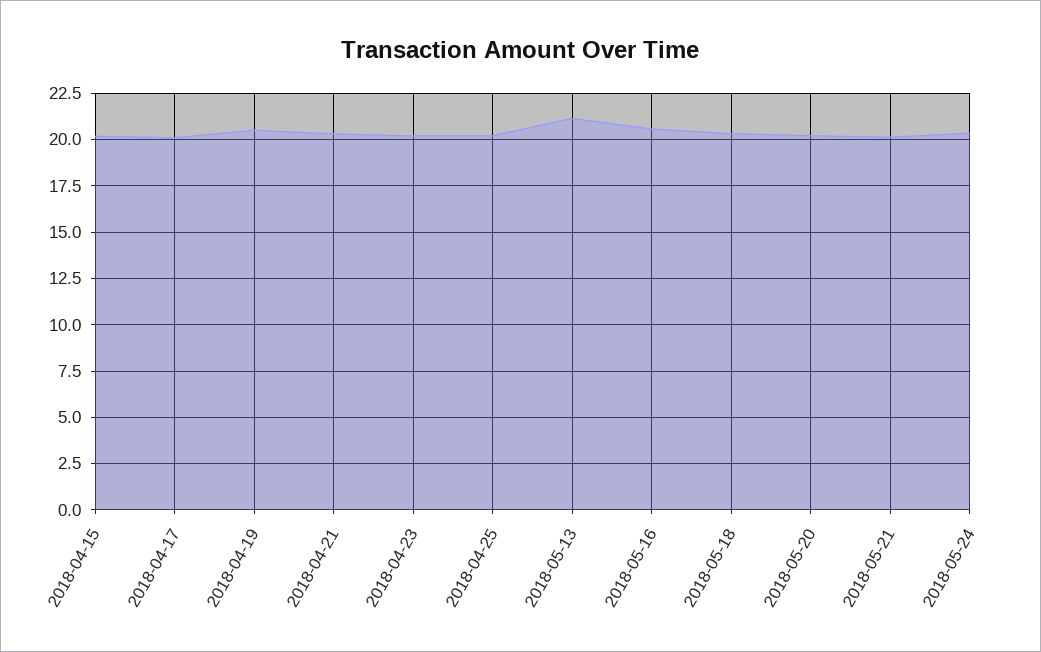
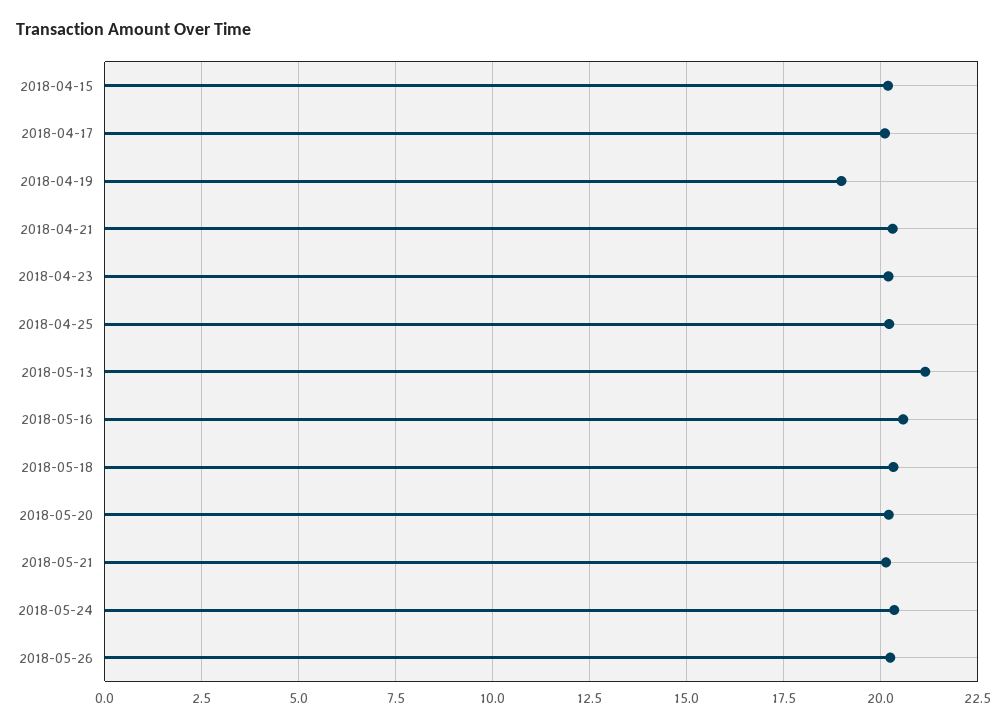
2018-04-19: 20.5 -> 19
2018-05-26: none -> 20.25

